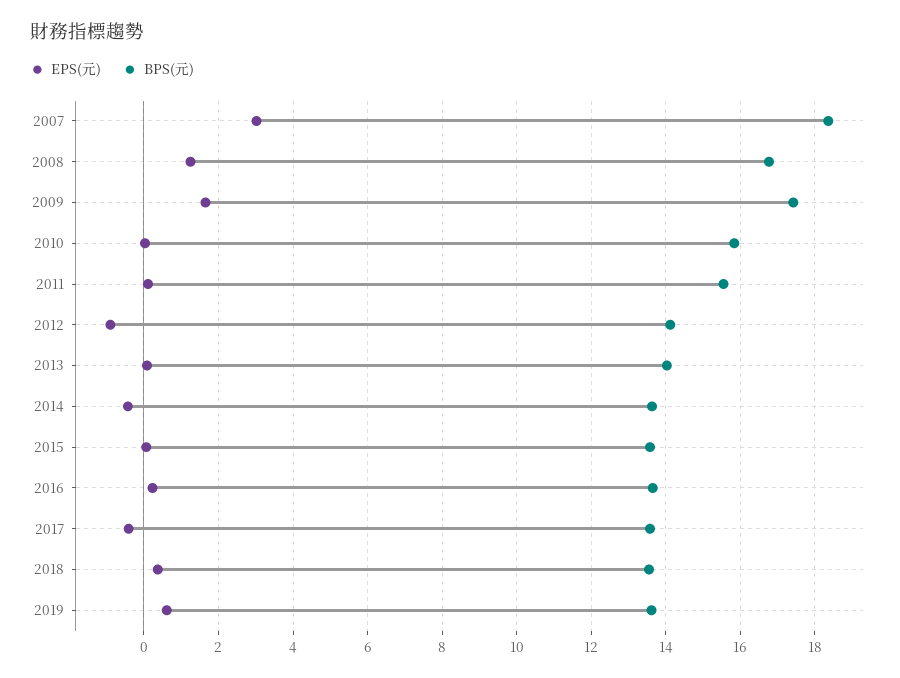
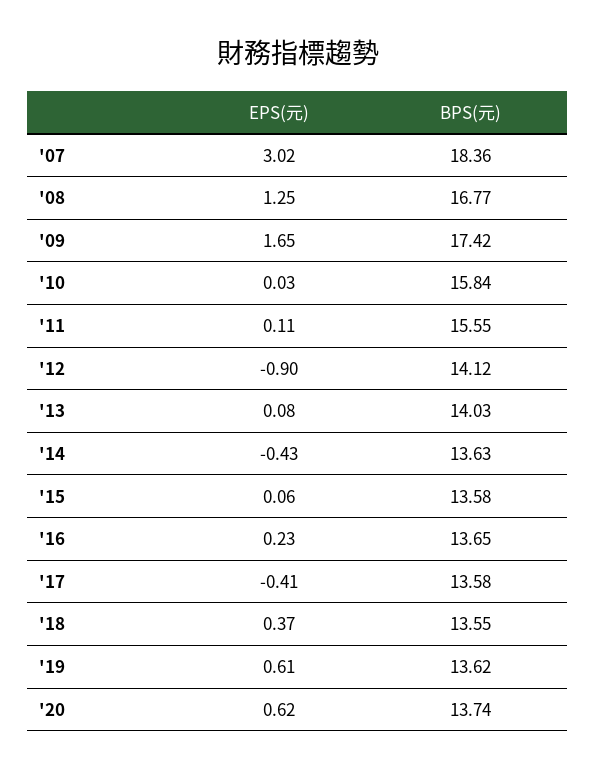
EPS(元), '20: none -> 0.62
BPS(元), '20: none -> 13.74

